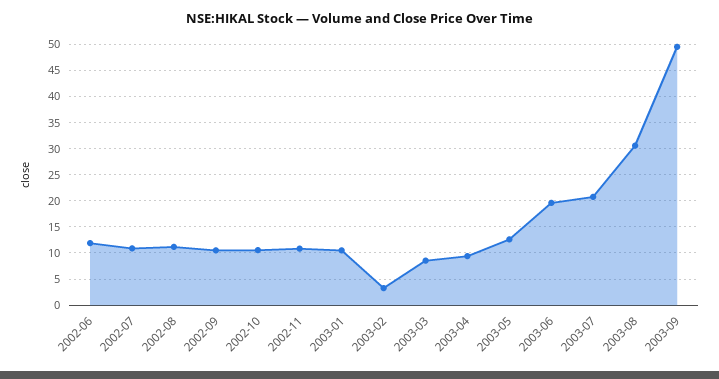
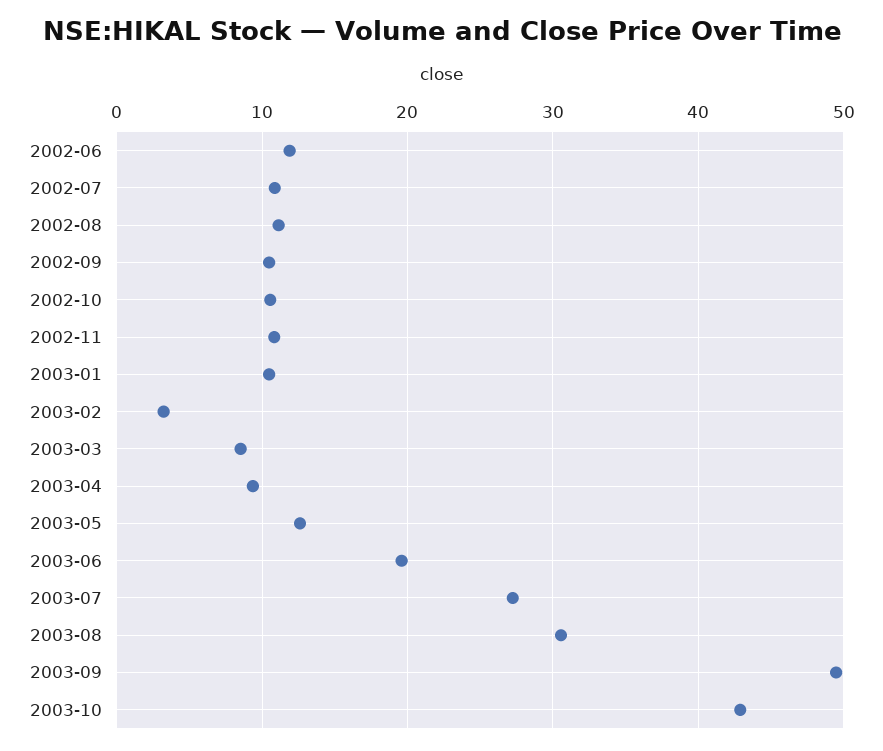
2003-07: 20 -> 27
2003-10: none -> 43

